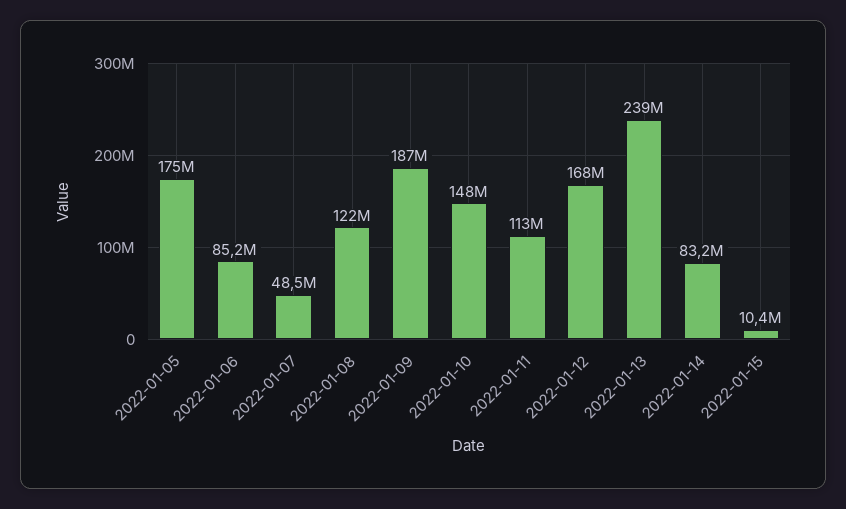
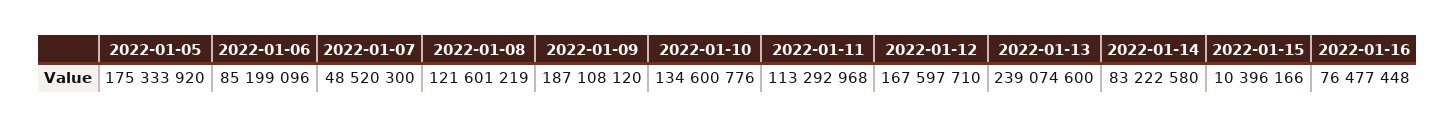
2022-01-10: 148000000 -> 134600776
2022-01-16: none -> 76477448

